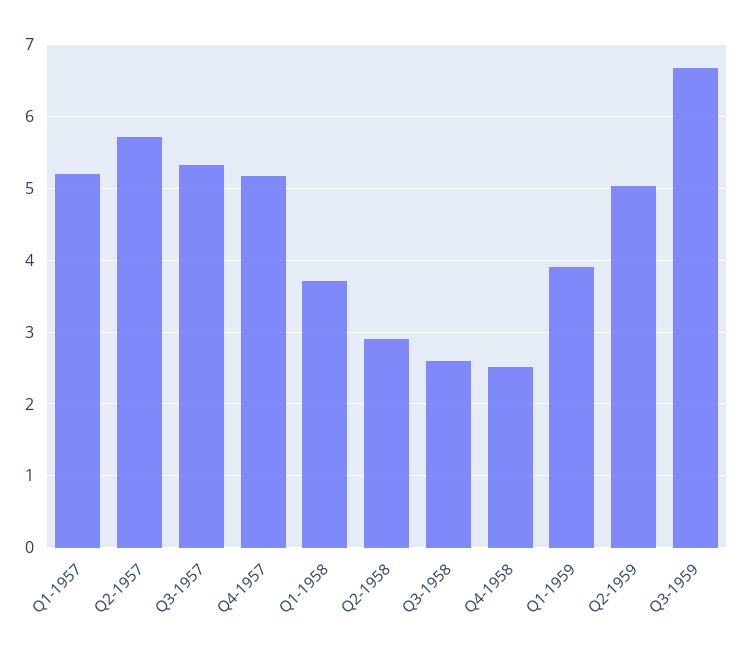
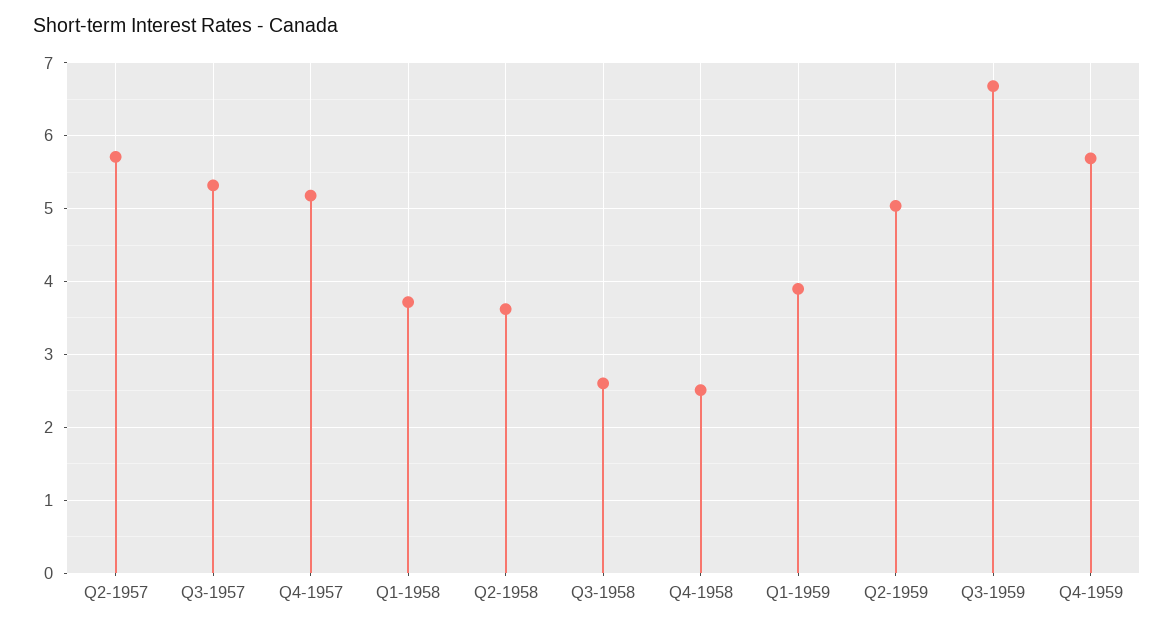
Q1-1957: 5.2 -> none
Q2-1958: 2.9 -> 3.6
Q4-1959: none -> 5.7

